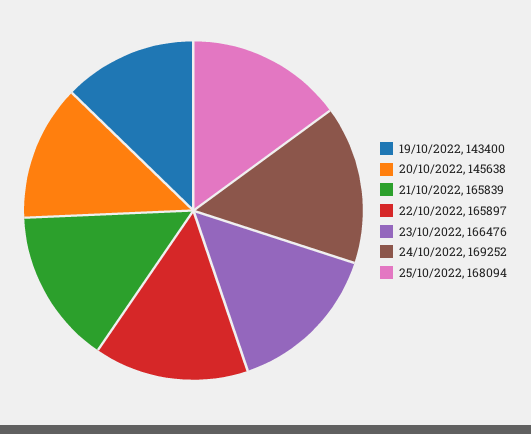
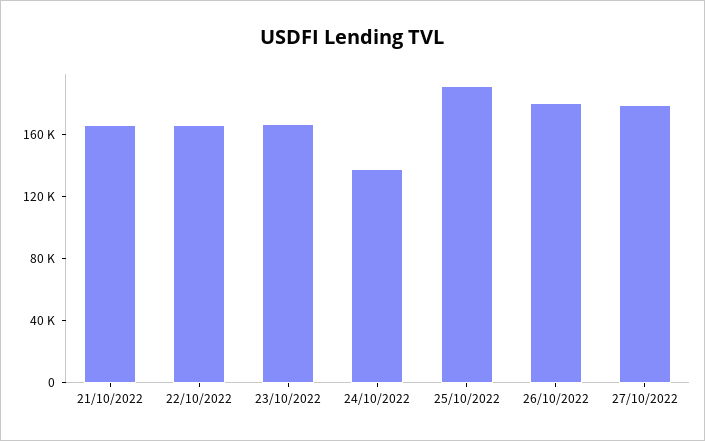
19/10/2022: 143400 -> none
20/10/2022: 145638 -> none
24/10/2022: 169252 -> 140000
25/10/2022: 168094 -> 190000
26/10/2022: none -> 180000
27/10/2022: none -> 180000

